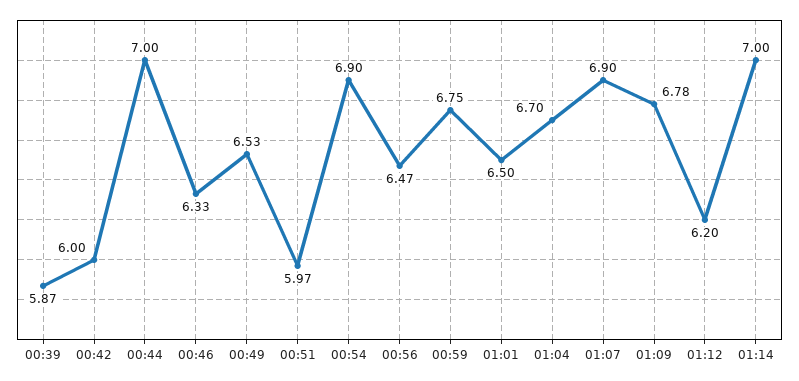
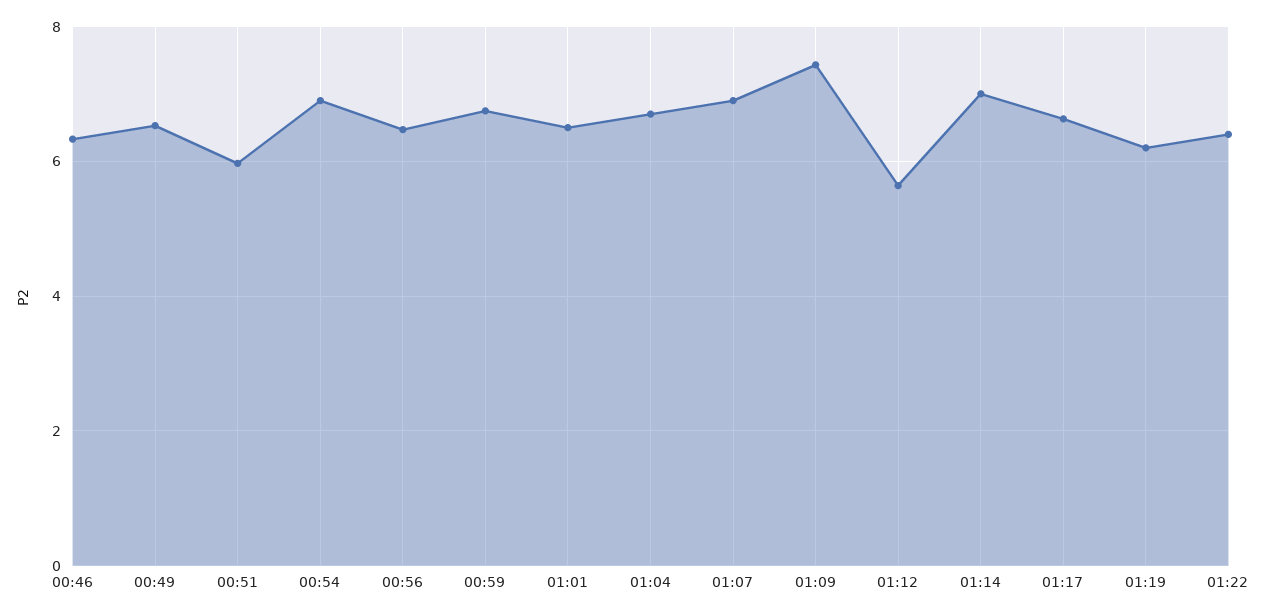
00:39: 5.87 -> none
00:42: 6 -> none
00:44: 7 -> none
01:09: 6.78 -> 7.4
01:12: 6.2 -> 5.6
01:17: none -> 6.6
01:19: none -> 6.2
01:22: none -> 6.4

